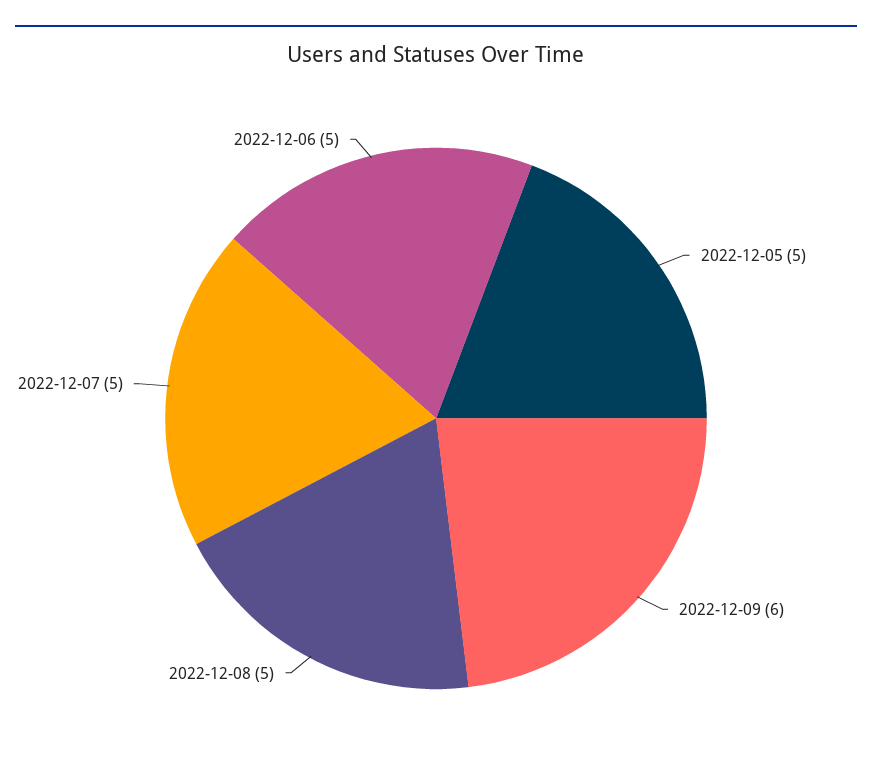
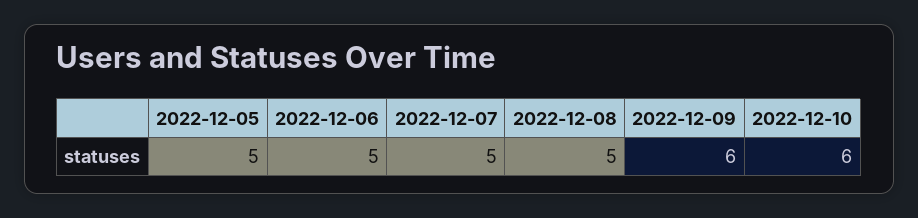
2022-12-10: none -> 6

